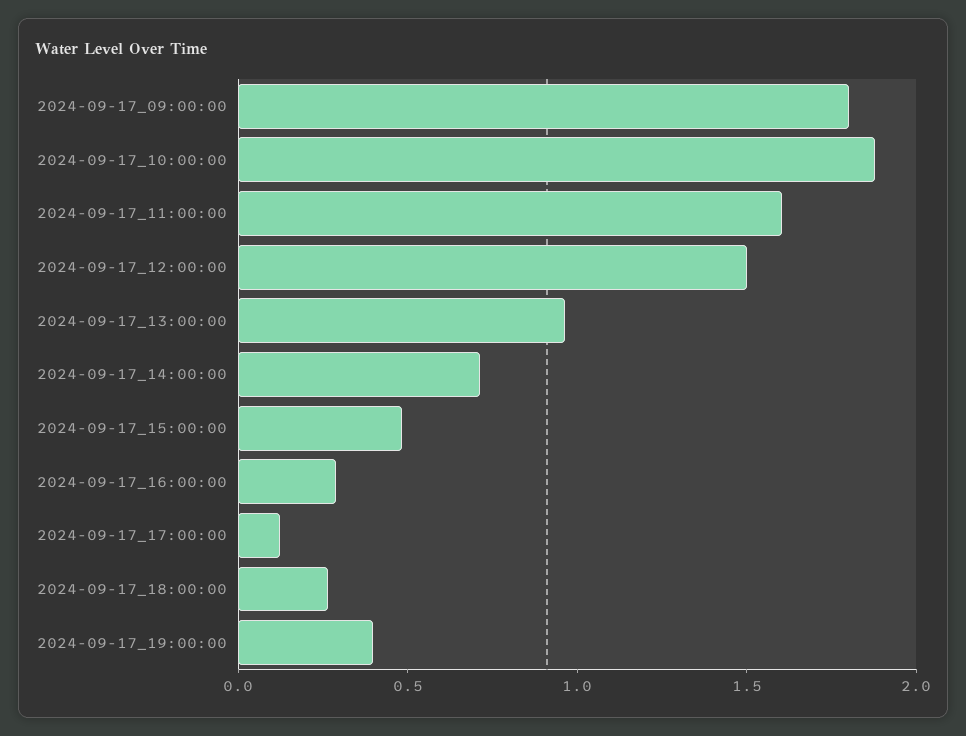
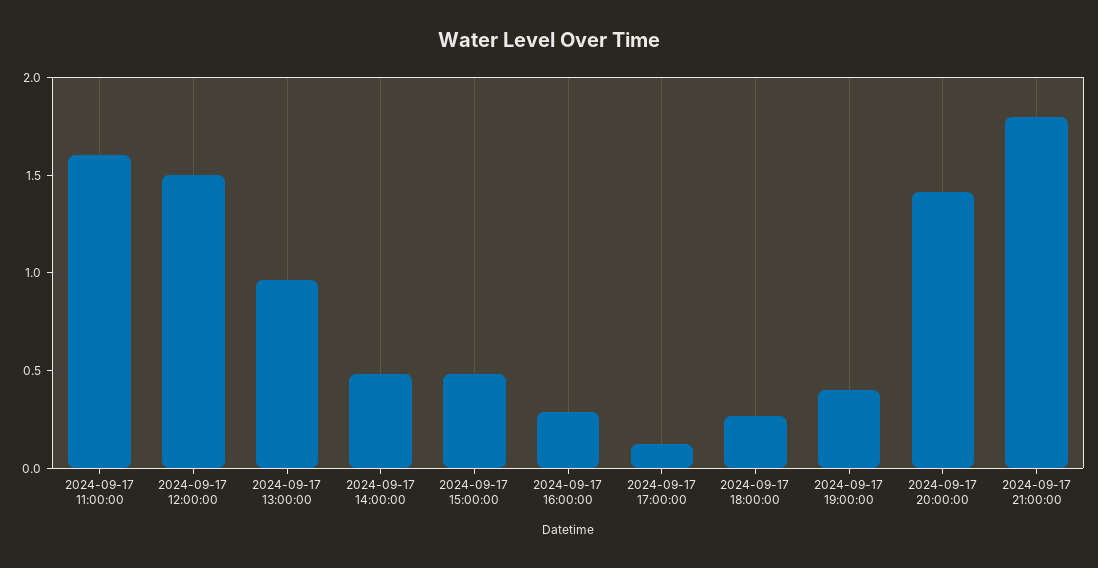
2024-09-17_09:00:00: 1.8 -> none
2024-09-17_10:00:00: 1.9 -> none
2024-09-17_14:00:00: 0.7 -> 0.5
2024-09-17 20:00:00: none -> 1.4
2024-09-17 21:00:00: none -> 1.8

